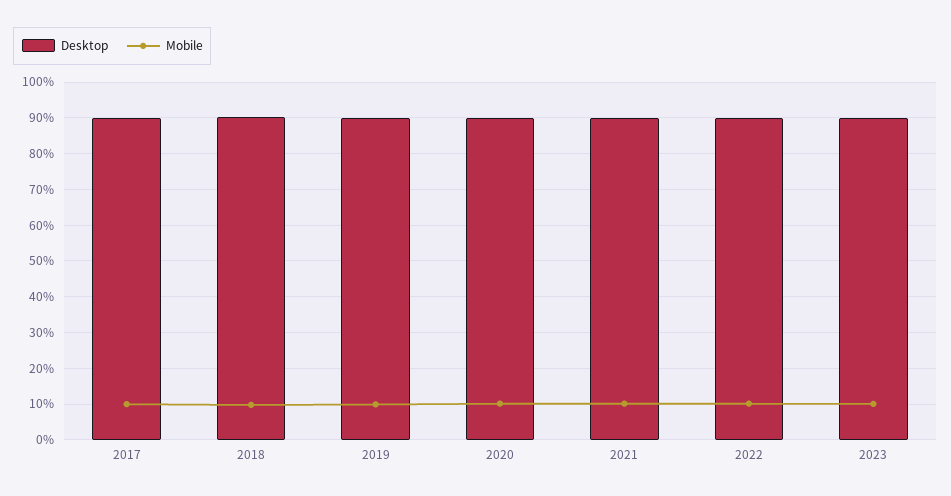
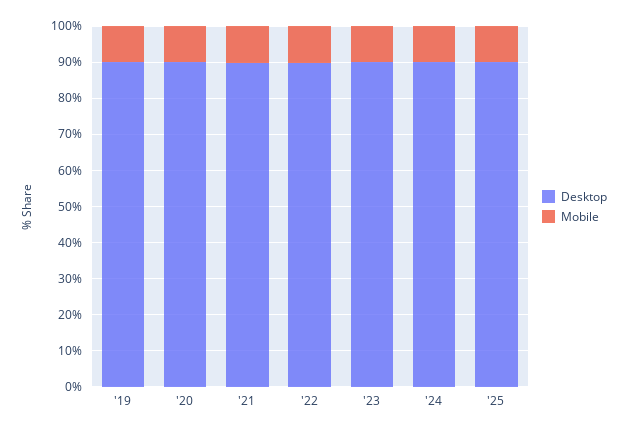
Desktop, 2017: 90 -> none
Mobile, 2017: 10 -> none
Desktop, 2018: 90 -> none
Mobile, 2018: 10 -> none
Desktop, '24: none -> 90
Mobile, '24: none -> 10
Desktop, '25: none -> 90
Mobile, '25: none -> 10

